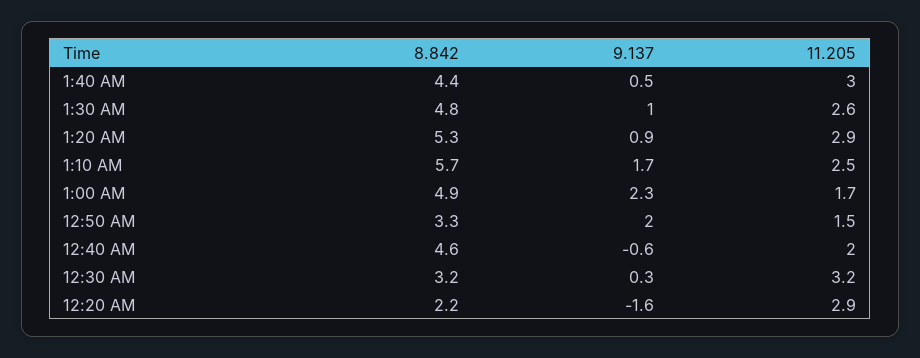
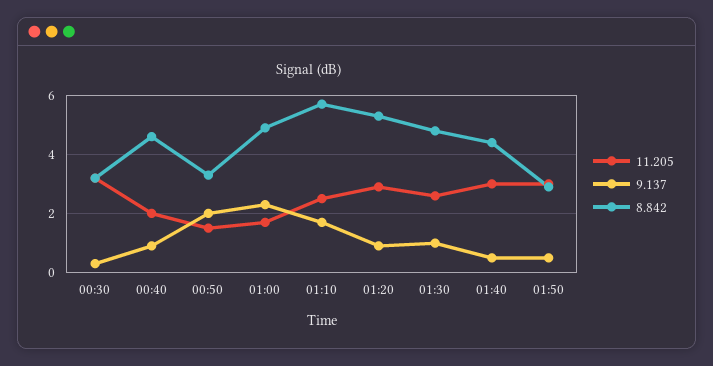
9.137, 12:40 AM: -0.6 -> 1
8.842, 12:20 AM: 2.2 -> none
9.137, 12:20 AM: -1.6 -> none
11.205, 12:20 AM: 2.9 -> none
11.205, 01:50: none -> 3
9.137, 01:50: none -> 0.5
8.842, 01:50: none -> 3

